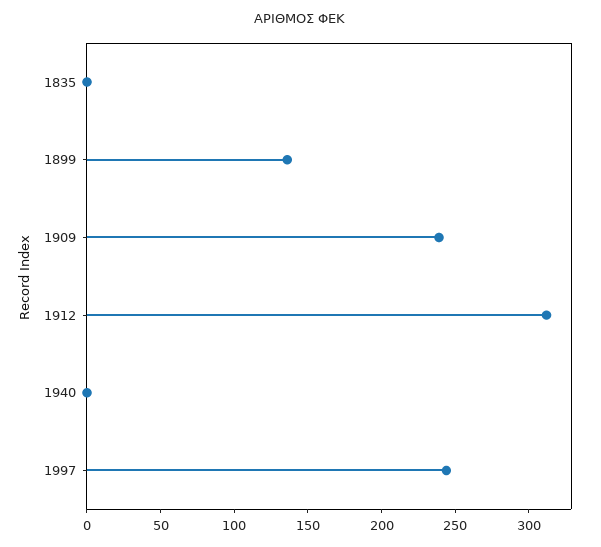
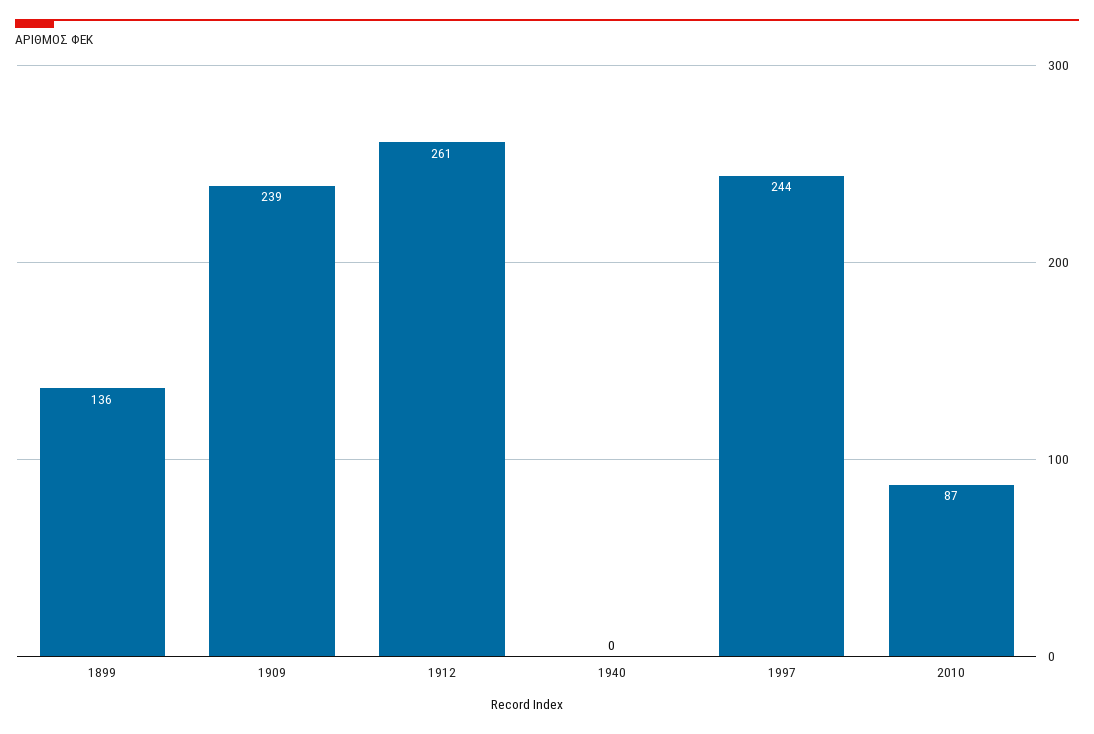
1835: 0 -> none
1912: 310 -> 261
2010: none -> 87

